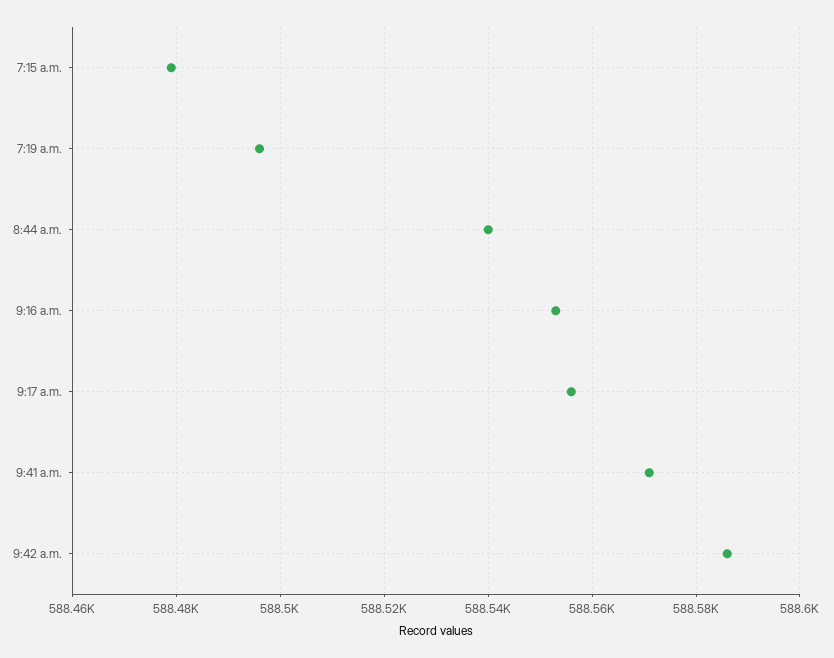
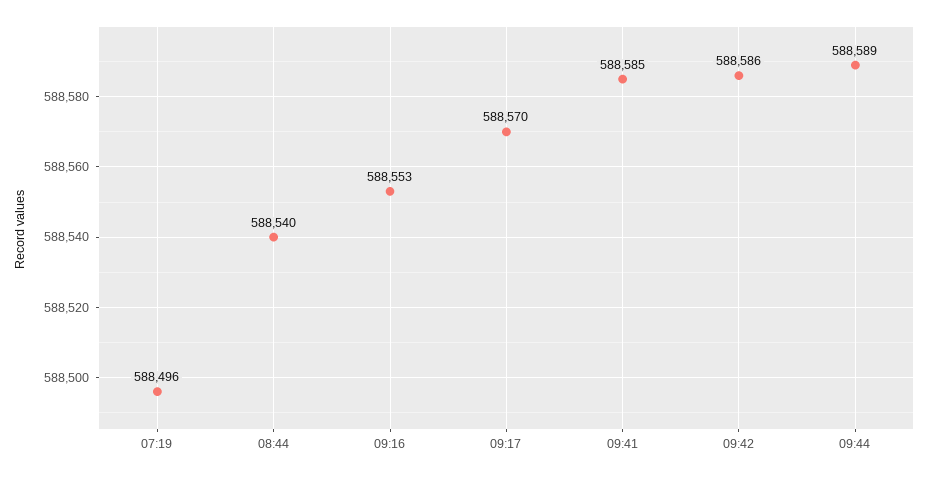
7:15 a.m.: 588480 -> none
9:17 a.m.: 588555 -> 588570
9:41 a.m.: 588570 -> 588585
09:44: none -> 588589

